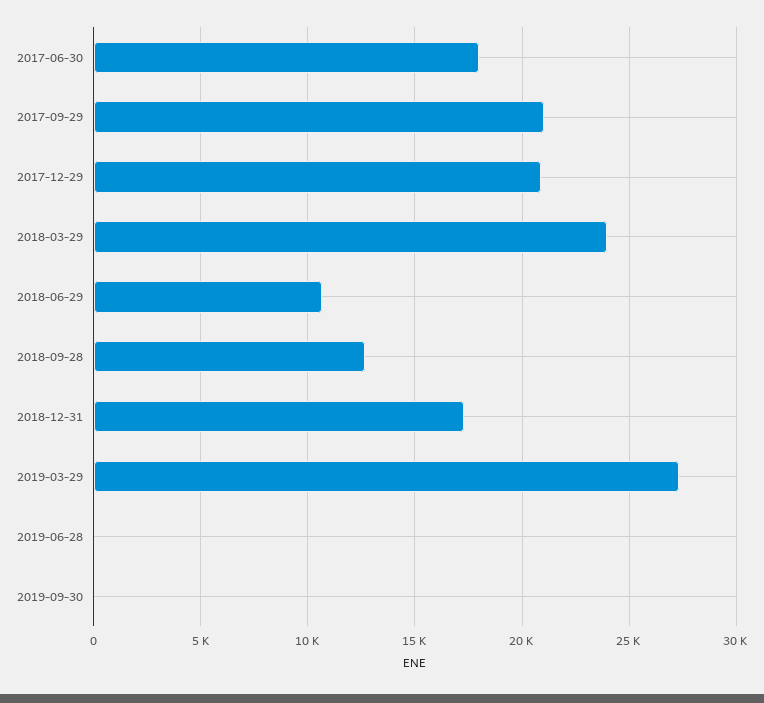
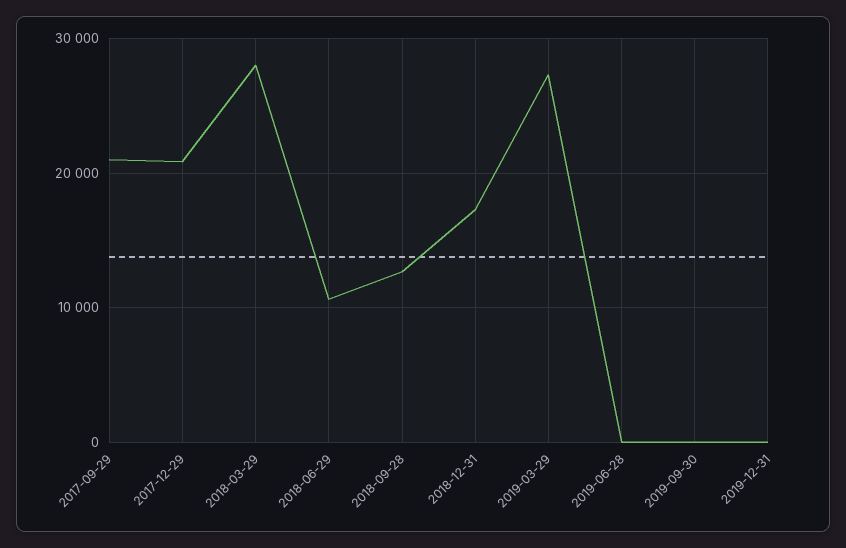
2017-06-30: 18000 -> none
2018-03-29: 24000 -> 28000
2019-12-31: none -> 0

